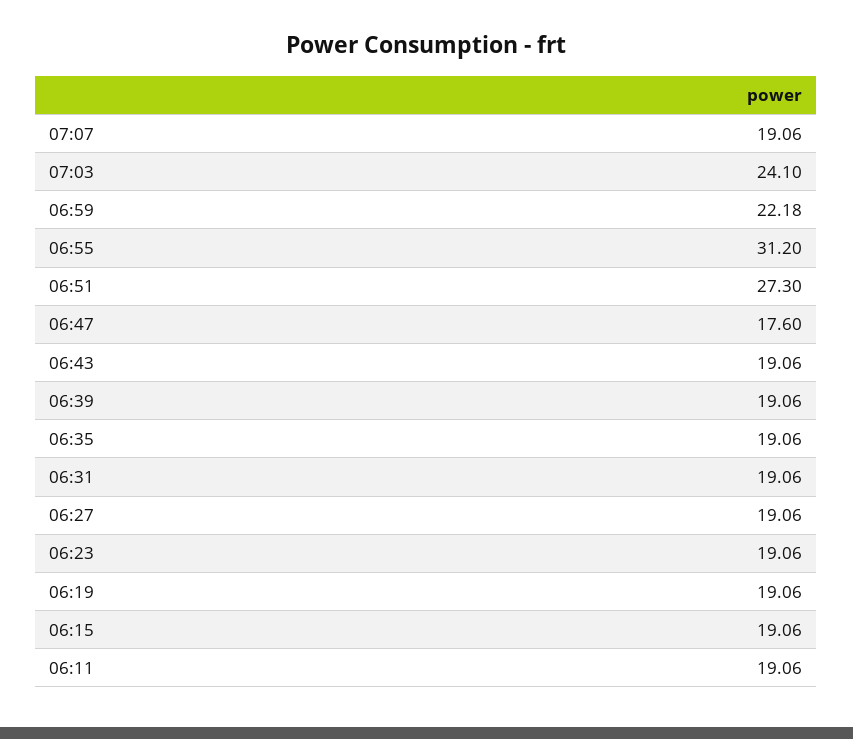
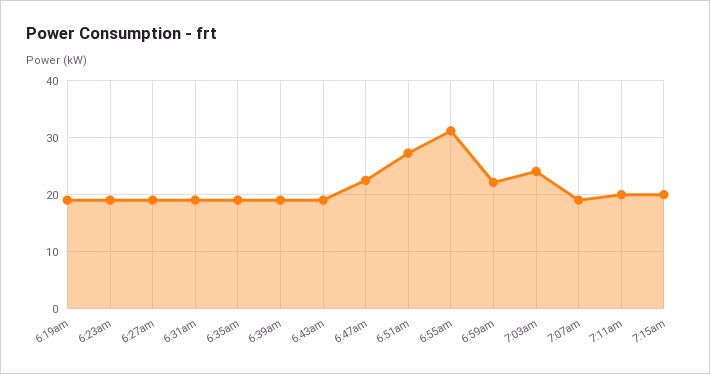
06:47: 17.6 -> 22
06:15: 19.06 -> none
06:11: 19.06 -> none
7:11am: none -> 20
7:15am: none -> 20

